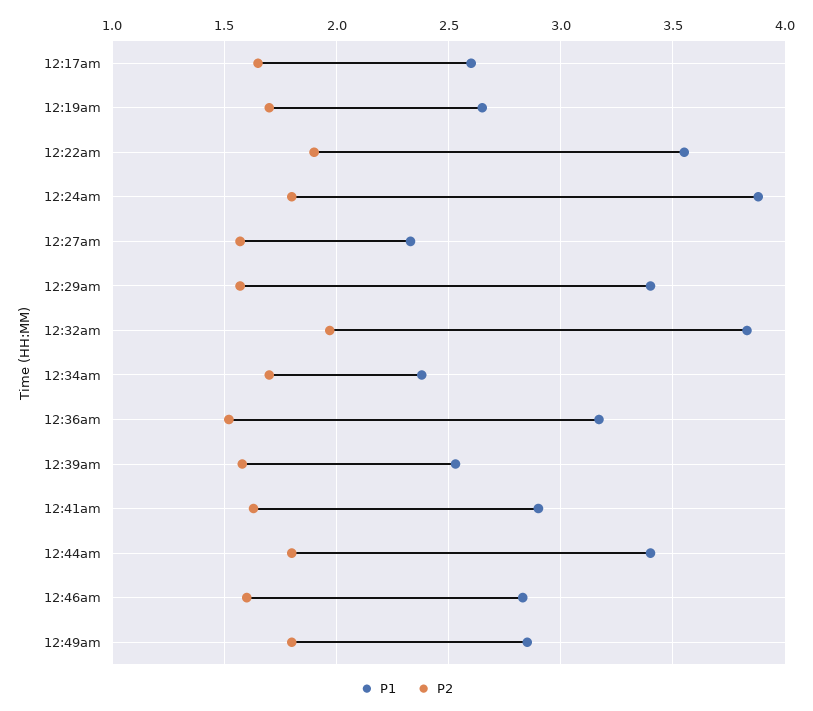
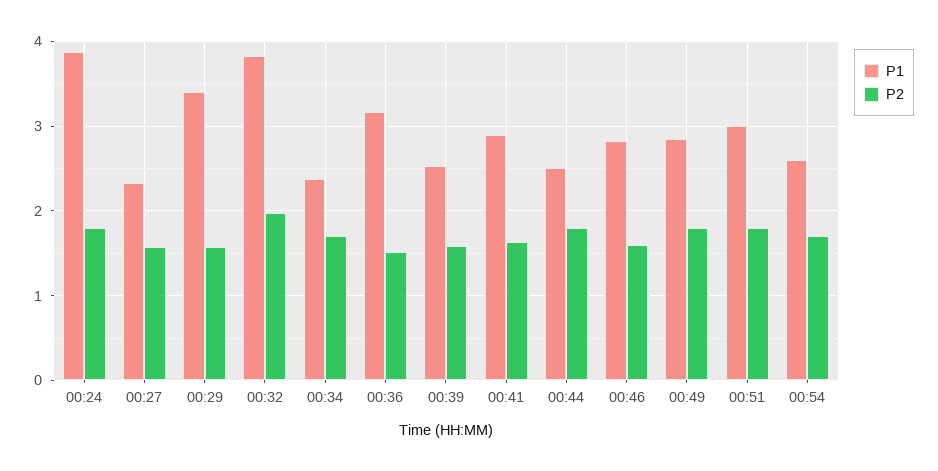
P1, 12:17am: 2.6 -> none
P2, 12:17am: 1.65 -> none
P1, 12:19am: 2.65 -> none
P2, 12:19am: 1.7 -> none
P1, 12:22am: 3.55 -> none
P2, 12:22am: 1.9 -> none
P1, 12:44am: 3.4 -> 2.5
P1, 00:51: none -> 3
P2, 00:51: none -> 1.8
P1, 00:54: none -> 2.6
P2, 00:54: none -> 1.7

